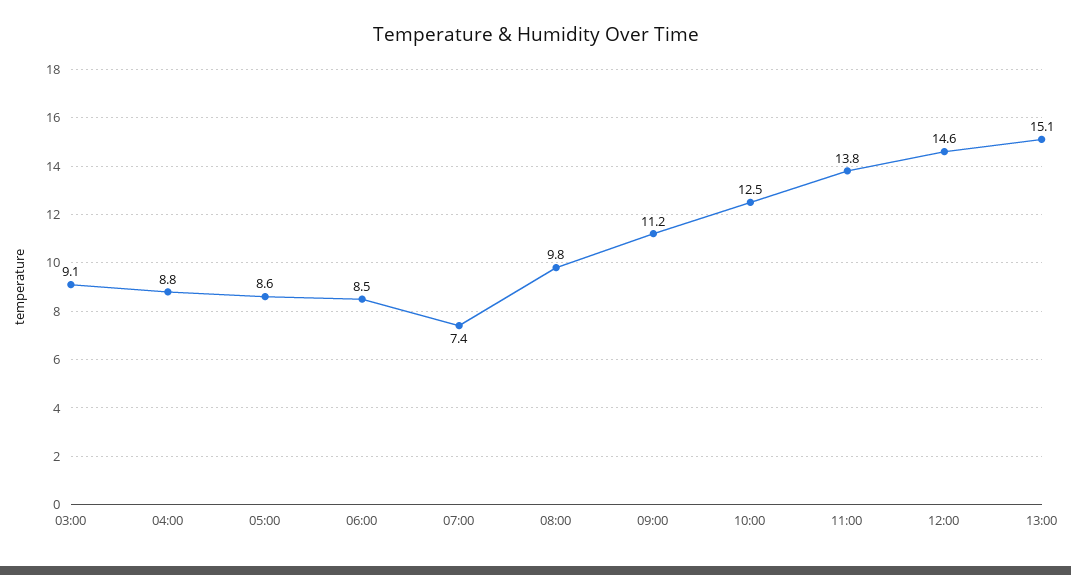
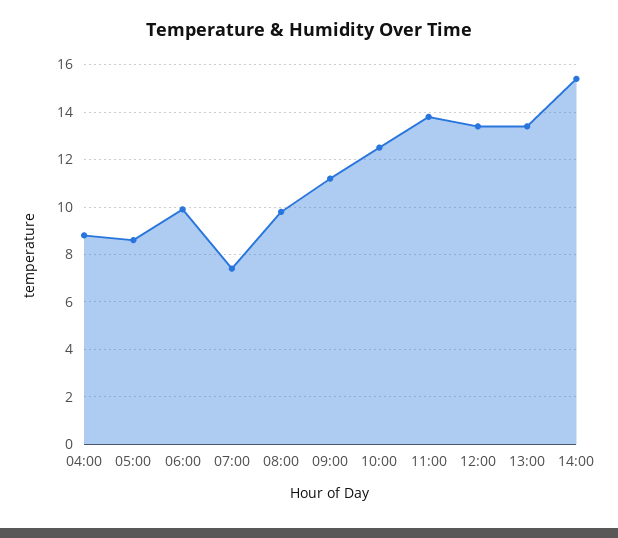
03:00: 9.1 -> none
06:00: 8.5 -> 10
12:00: 14.6 -> 13.5
13:00: 15.1 -> 13.5
14:00: none -> 15.5

